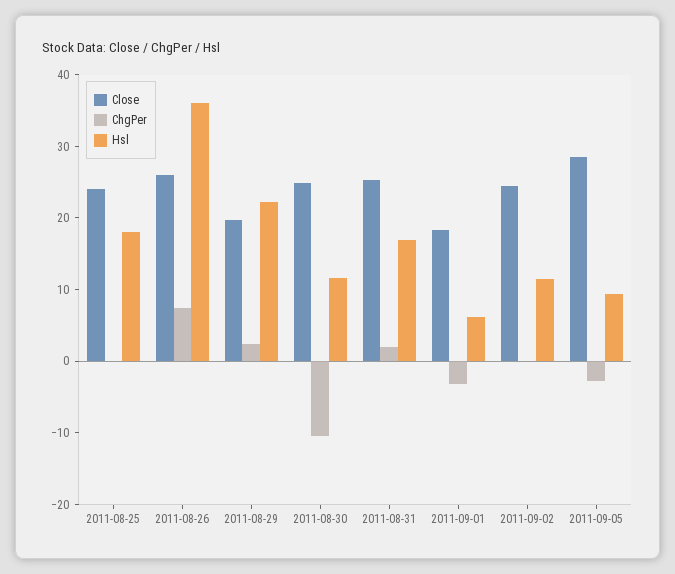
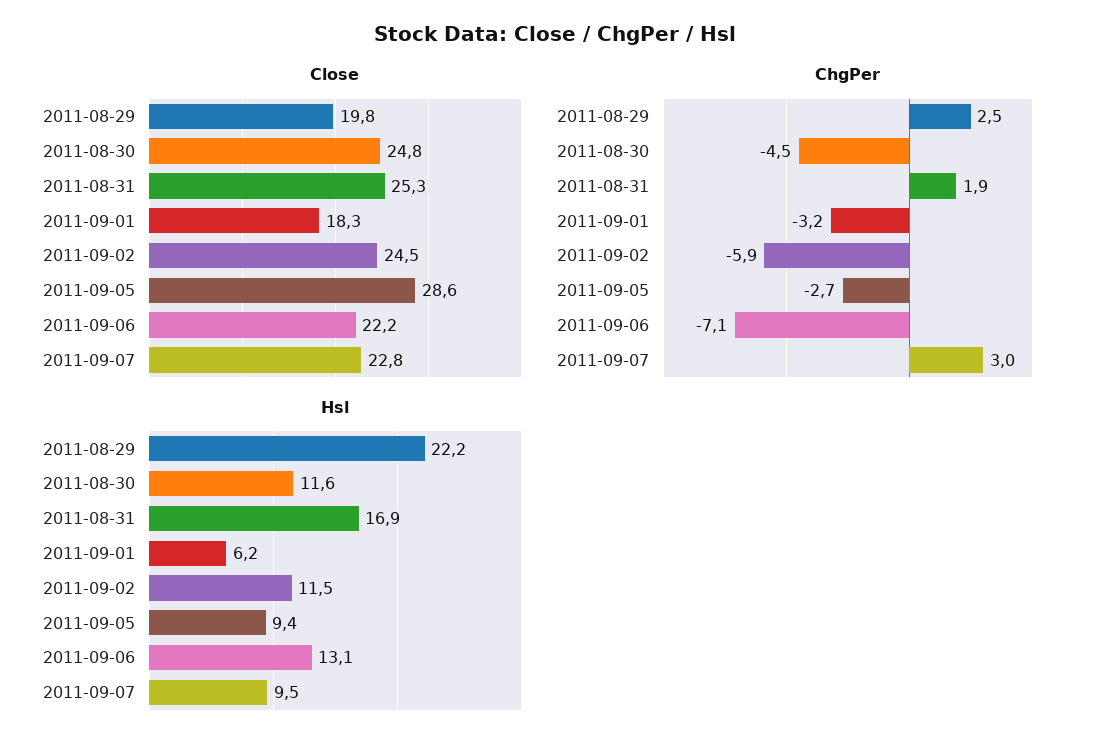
Close, 2011-08-25: 24 -> none
ChgPer, 2011-08-25: 0 -> none
Hsl, 2011-08-25: 18 -> none
Close, 2011-08-26: 26 -> none
ChgPer, 2011-08-26: 8 -> none
Hsl, 2011-08-26: 36 -> none
ChgPer, 2011-08-30: -10 -> -4.5
ChgPer, 2011-09-02: 0 -> -5.9
Close, 2011-09-06: none -> 22.2
Close, 2011-09-07: none -> 22.8
ChgPer, 2011-09-06: none -> -7.1
ChgPer, 2011-09-07: none -> 3
Hsl, 2011-09-06: none -> 13.1
Hsl, 2011-09-07: none -> 9.5

